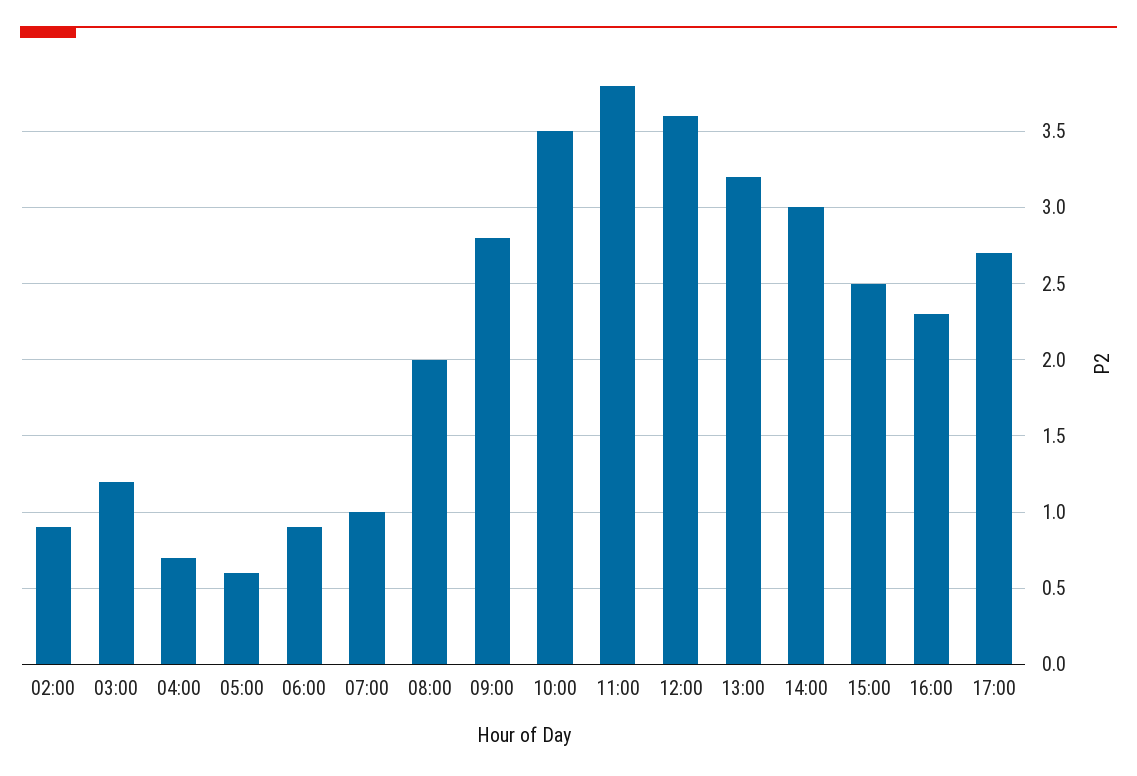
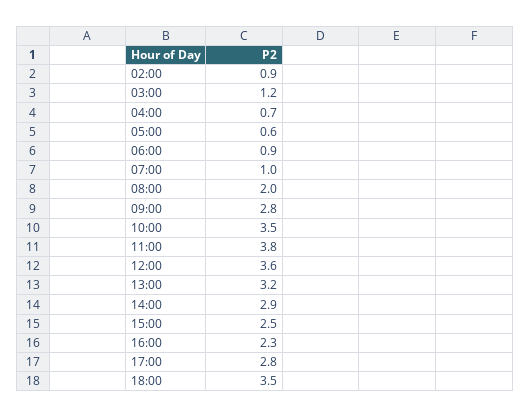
14:00: 3 -> 2.9
17:00: 2.7 -> 2.8
18:00: none -> 3.5

